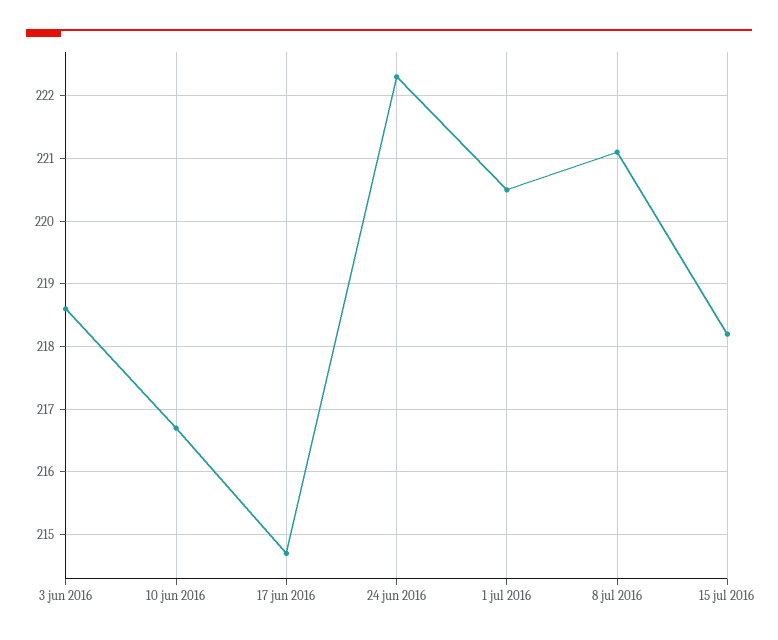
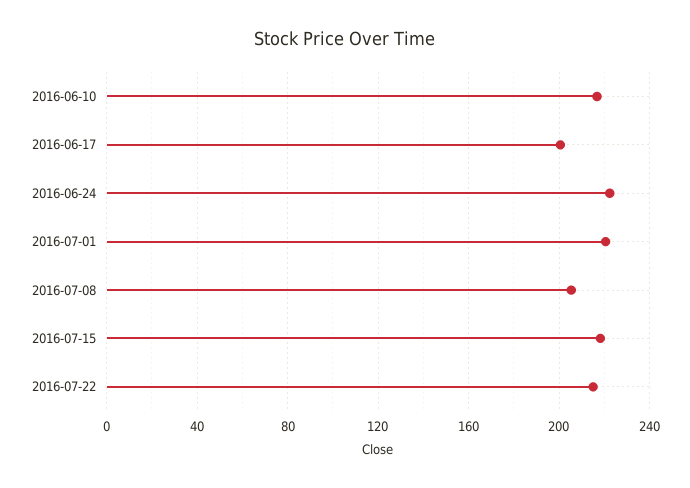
3 jun 2016: 218.6 -> none
17 jun 2016: 214.7 -> 200
8 jul 2016: 221.1 -> 205
2016-07-22: none -> 215

